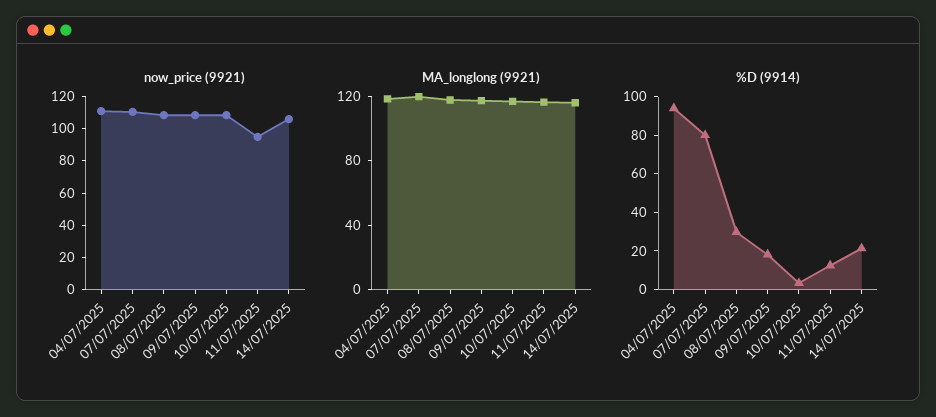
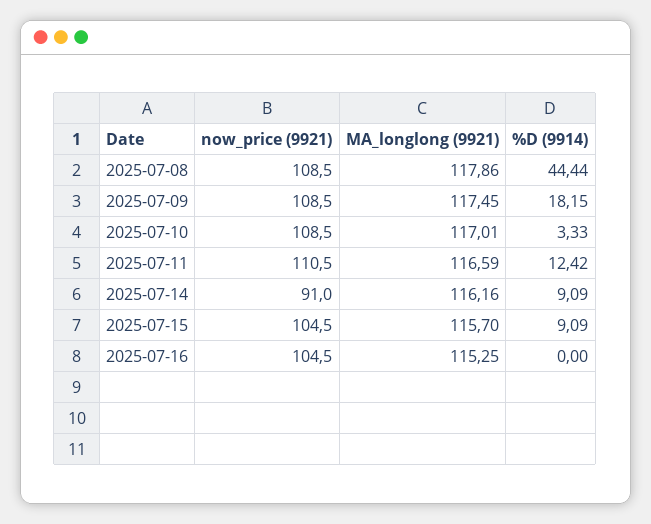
now_price (9921), 04/07/2025: 110 -> none
now_price (9921), 07/07/2025: 110 -> none
now_price (9921), 11/07/2025: 95 -> 110.5
now_price (9921), 14/07/2025: 105 -> 91
MA_longlong (9921), 04/07/2025: 120 -> none
MA_longlong (9921), 07/07/2025: 120 -> none
%D (9914), 04/07/2025: 95 -> none
%D (9914), 07/07/2025: 80 -> none
%D (9914), 08/07/2025: 30 -> 44.44
%D (9914), 14/07/2025: 20 -> 9.09
now_price (9921), 2025-07-15: none -> 104.5
MA_longlong (9921), 2025-07-15: none -> 115.7
%D (9914), 2025-07-15: none -> 9.09
now_price (9921), 2025-07-16: none -> 104.5
MA_longlong (9921), 2025-07-16: none -> 115.25
%D (9914), 2025-07-16: none -> 0

